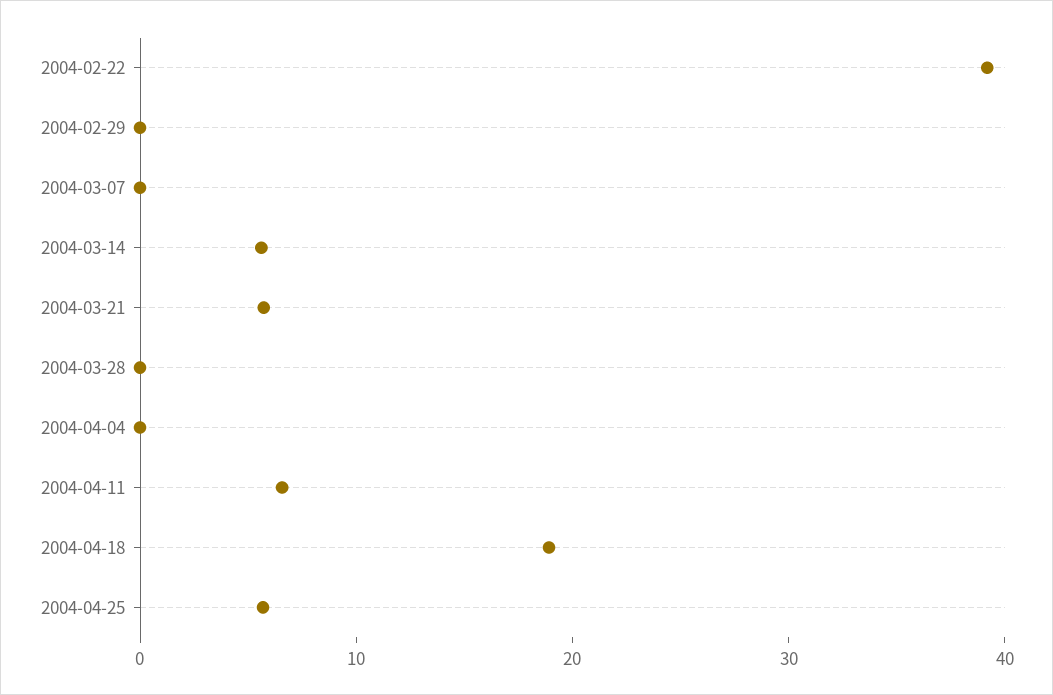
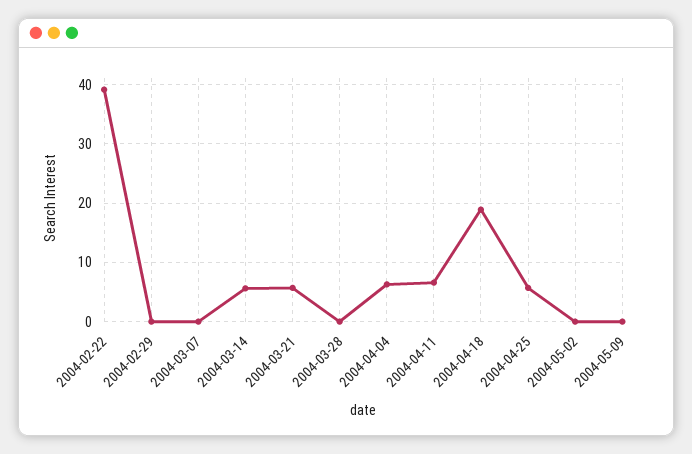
2004-04-04: 0 -> 6
2004-05-02: none -> 0
2004-05-09: none -> 0

